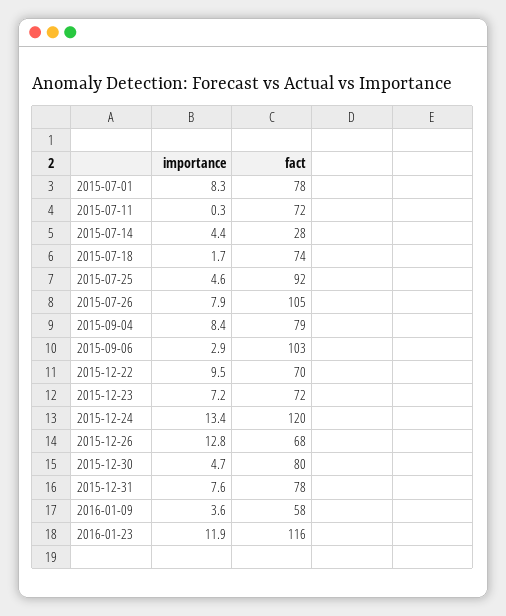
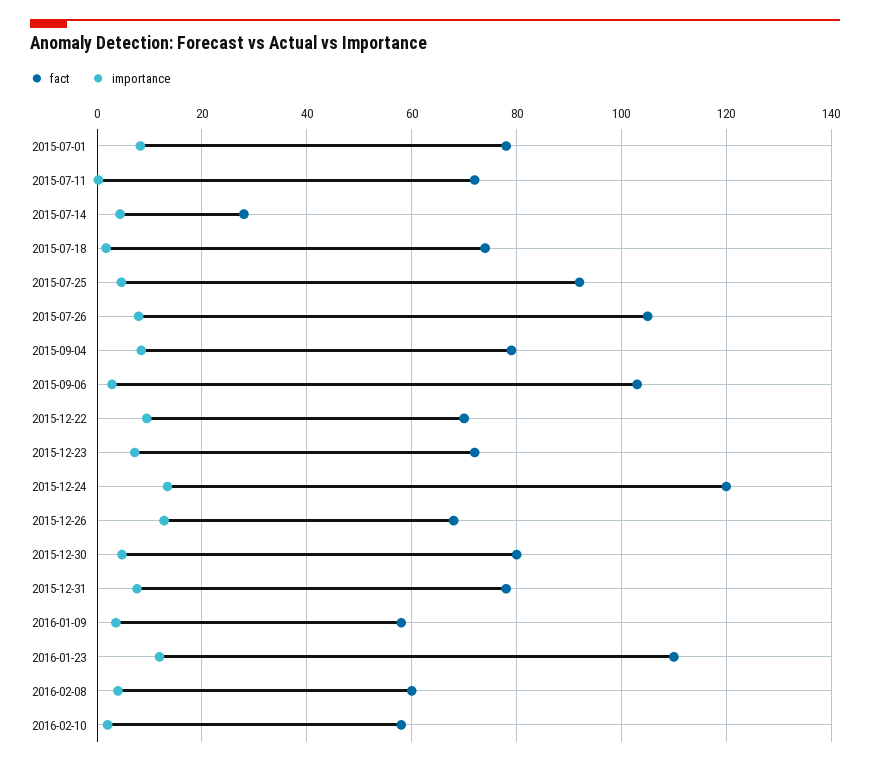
fact, 2016-01-23: 116 -> 110
fact, 2016-02-08: none -> 60
importance, 2016-02-08: none -> 4
fact, 2016-02-10: none -> 58
importance, 2016-02-10: none -> 2

